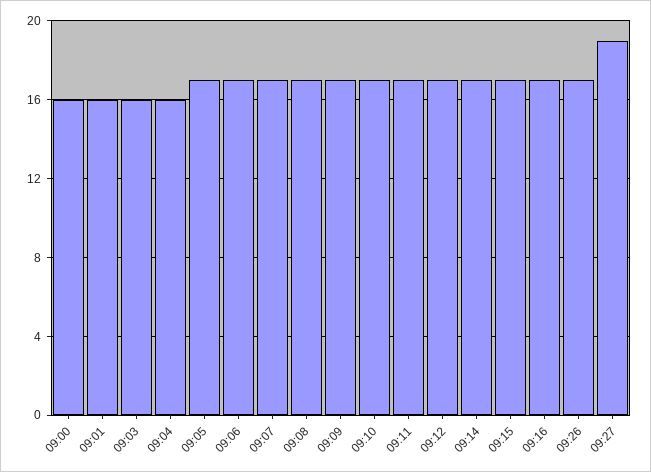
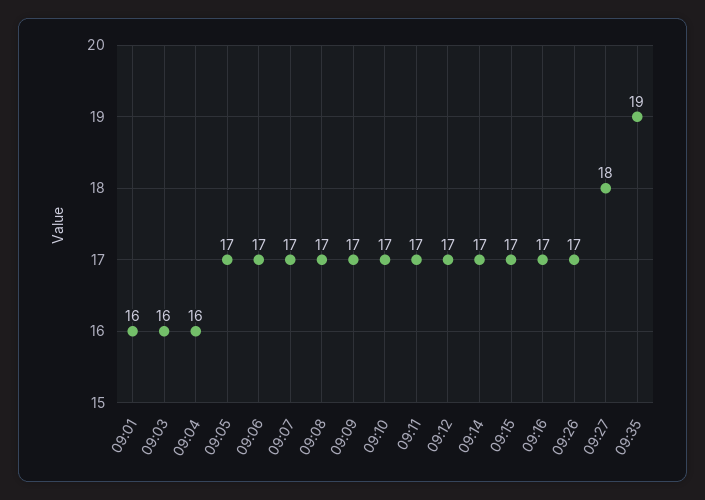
09:00: 16 -> none
09:27: 19 -> 18
09:35: none -> 19

